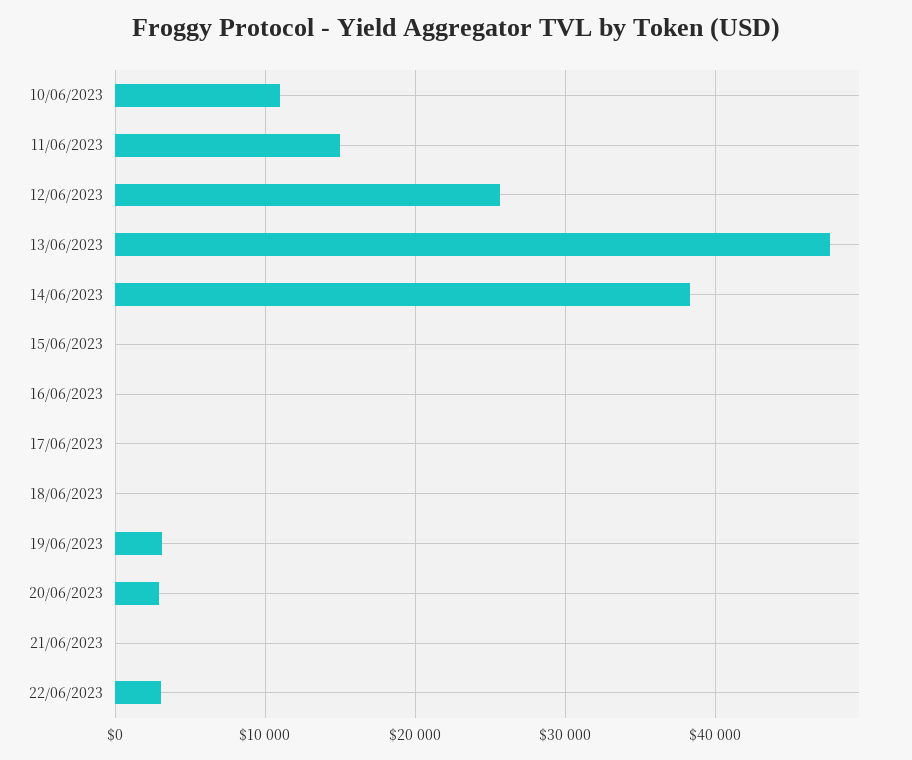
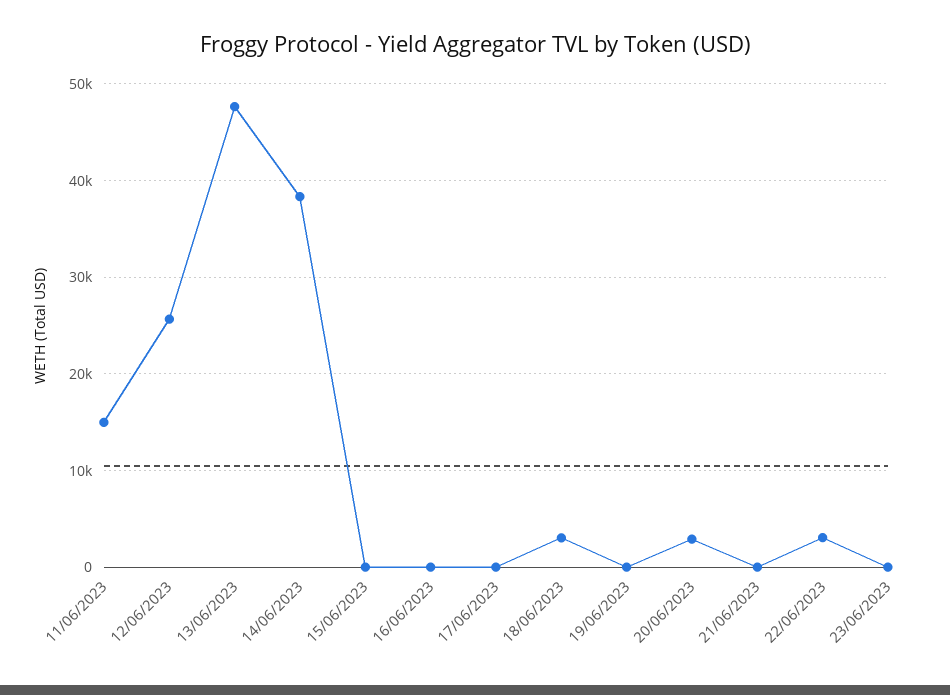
10/06/2023: 11000 -> none
18/06/2023: 0 -> 3000
19/06/2023: 3000 -> 0
23/06/2023: none -> 0

